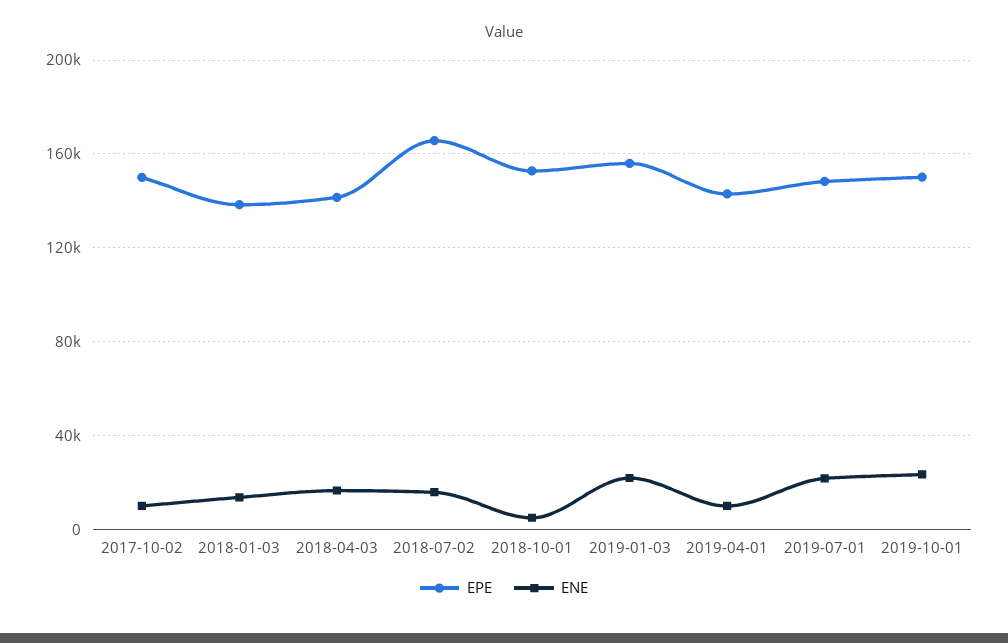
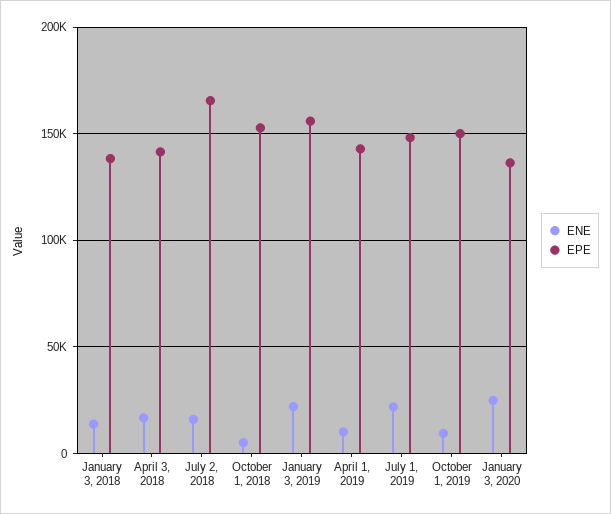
EPE, 2017-10-02: 150000 -> none
ENE, 2017-10-02: 10000 -> none
ENE, 2019-10-01: 25000 -> 10000
ENE, January 3, 2020: none -> 25000
EPE, January 3, 2020: none -> 135000

